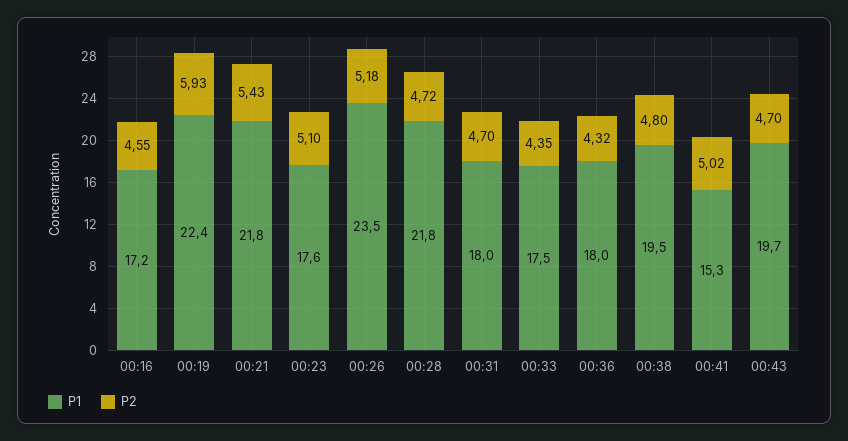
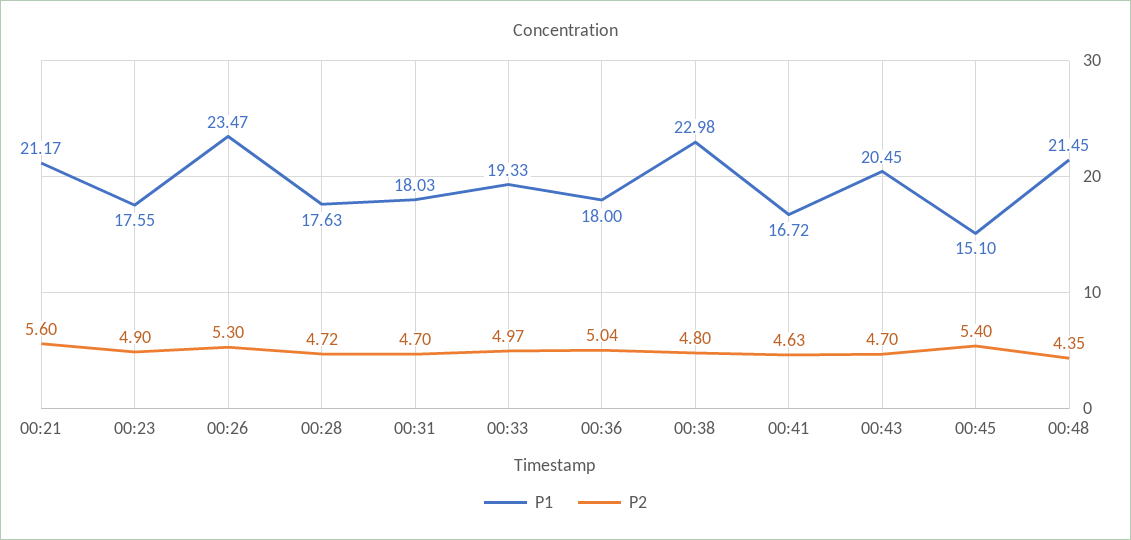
P1, 00:16: 17.2 -> none
P2, 00:16: 4.55 -> none
P1, 00:19: 22.4 -> none
P2, 00:19: 5.93 -> none
P1, 00:21: 21.8 -> 21.17
P2, 00:21: 5.43 -> 5.6
P2, 00:23: 5.1 -> 4.9
P2, 00:26: 5.18 -> 5.3
P1, 00:28: 21.8 -> 17.63
P1, 00:33: 17.5 -> 19.33
P2, 00:33: 4.35 -> 4.97
P2, 00:36: 4.32 -> 5.04
P1, 00:38: 19.5 -> 22.98
P1, 00:41: 15.3 -> 16.72
P2, 00:41: 5.02 -> 4.63
P1, 00:43: 19.7 -> 20.45
P1, 00:45: none -> 15.1
P2, 00:45: none -> 5.4
P1, 00:48: none -> 21.45
P2, 00:48: none -> 4.35

